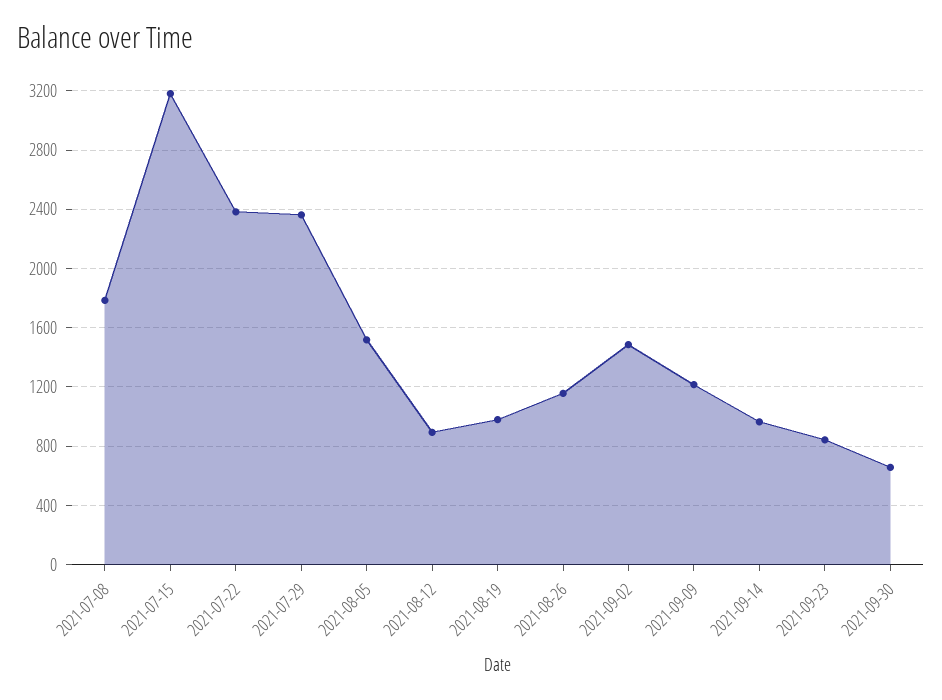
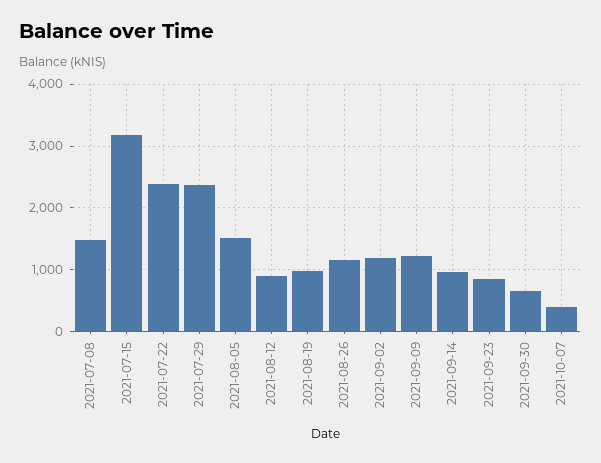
2021-07-08: 1800 -> 1500
2021-09-02: 1500 -> 1200
2021-10-07: none -> 400

